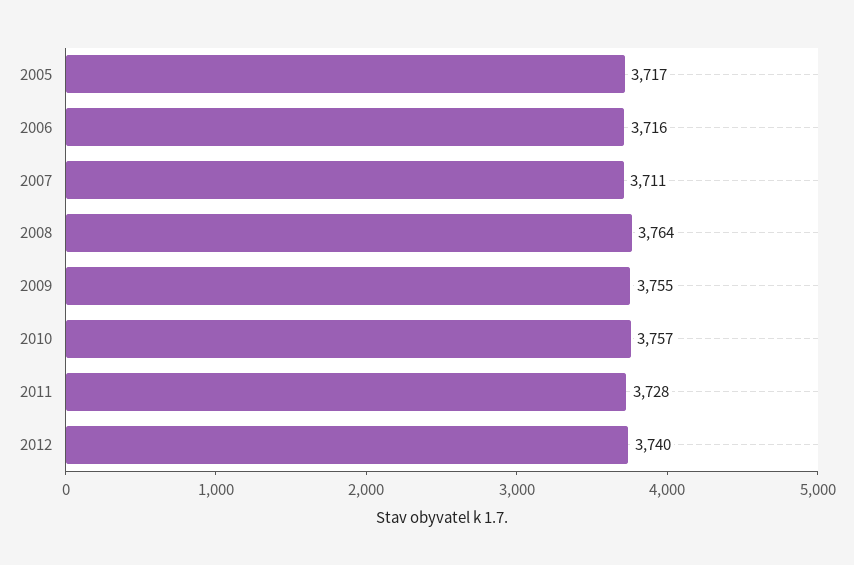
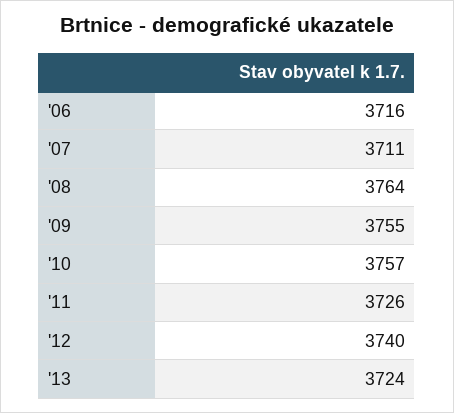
2005: 3717 -> none
2011: 3728 -> 3726
'13: none -> 3724

